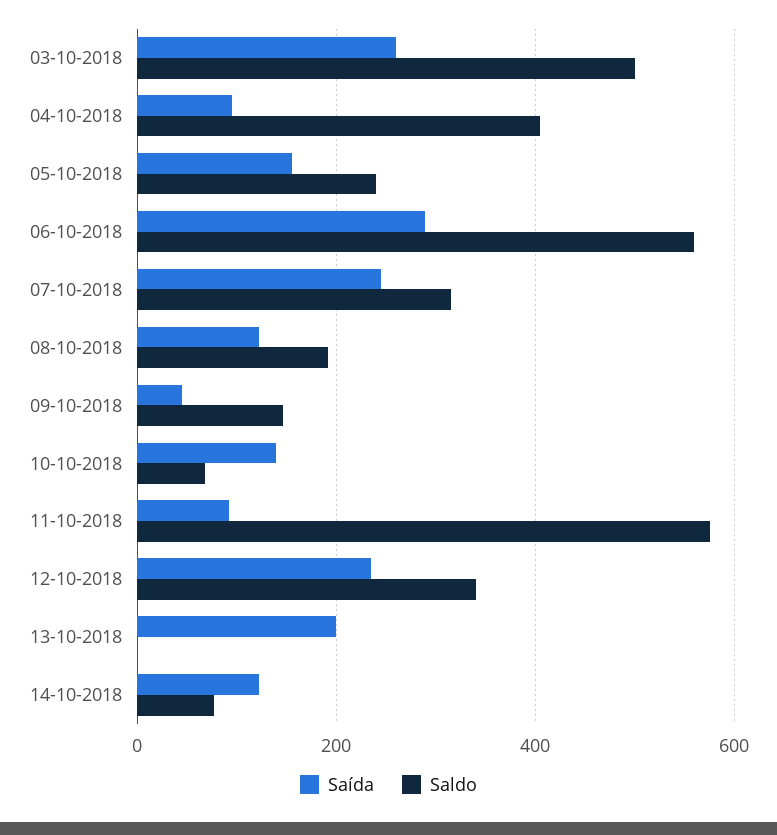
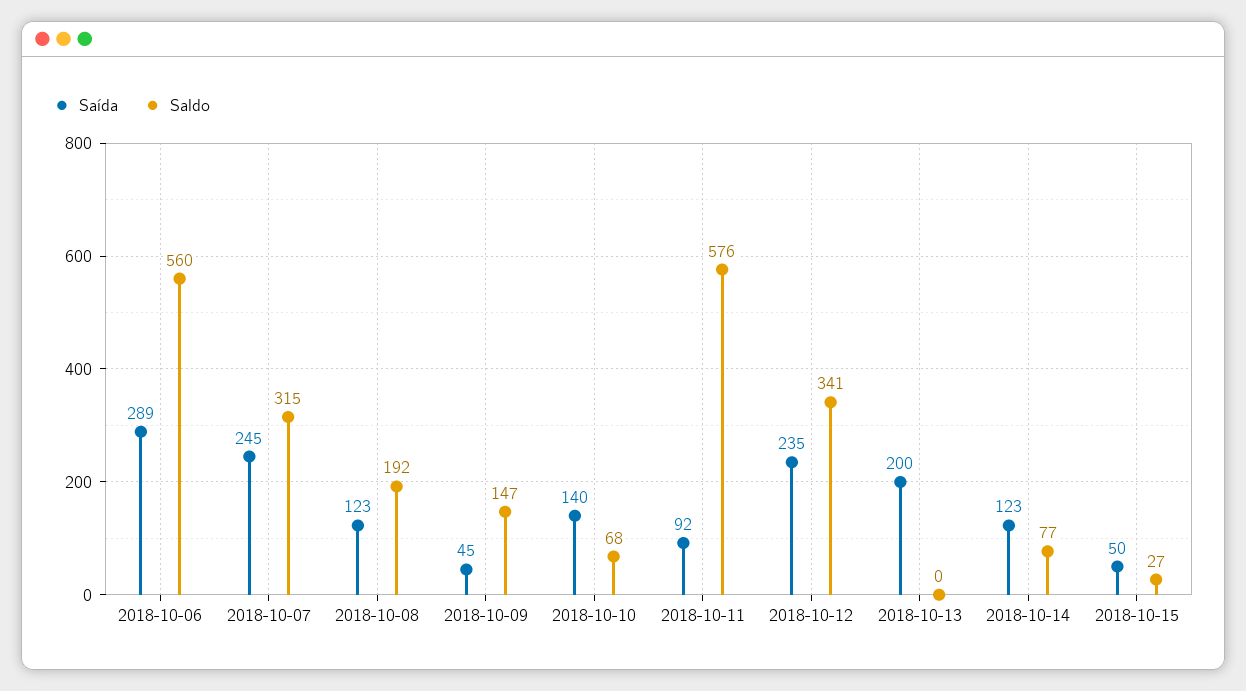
Saída, 03-10-2018: 260 -> none
Saldo, 03-10-2018: 500 -> none
Saída, 04-10-2018: 100 -> none
Saldo, 04-10-2018: 400 -> none
Saída, 05-10-2018: 160 -> none
Saldo, 05-10-2018: 240 -> none
Saída, 2018-10-15: none -> 50
Saldo, 2018-10-15: none -> 27

